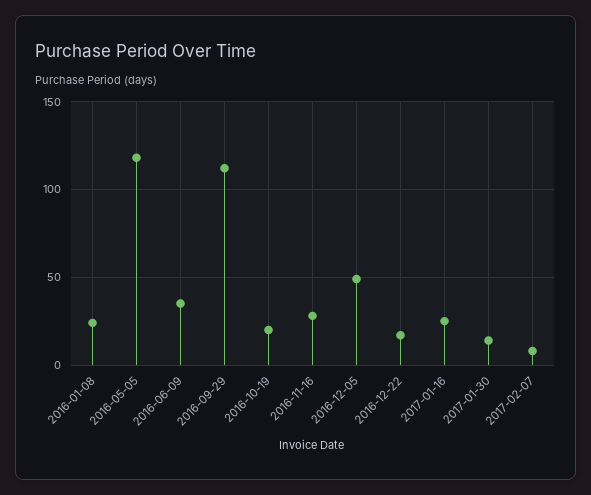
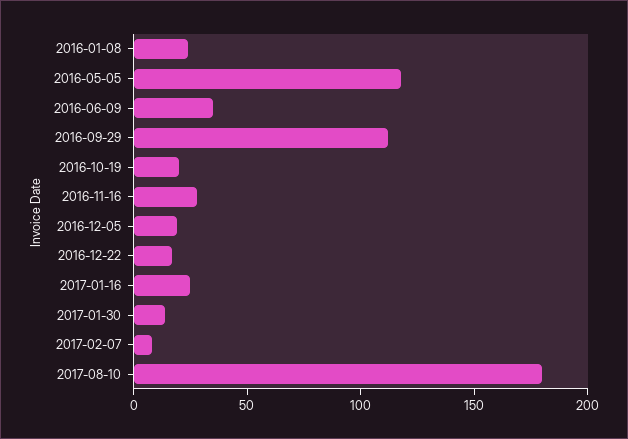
2016-12-05: 50 -> 20
2017-08-10: none -> 180

